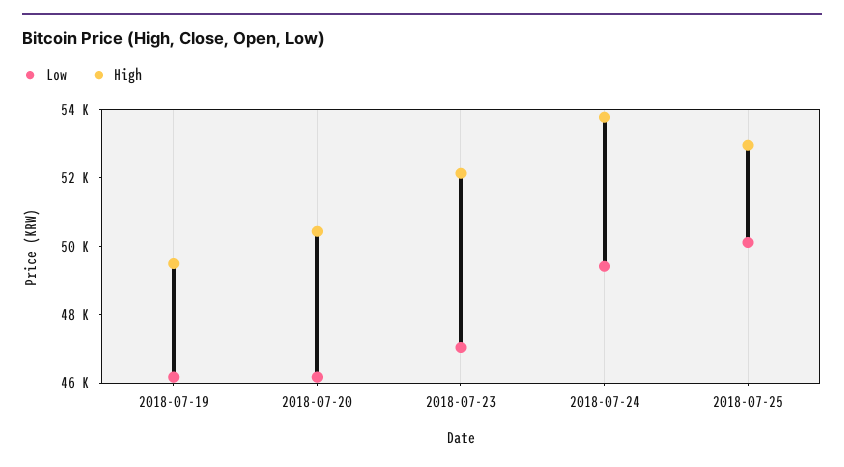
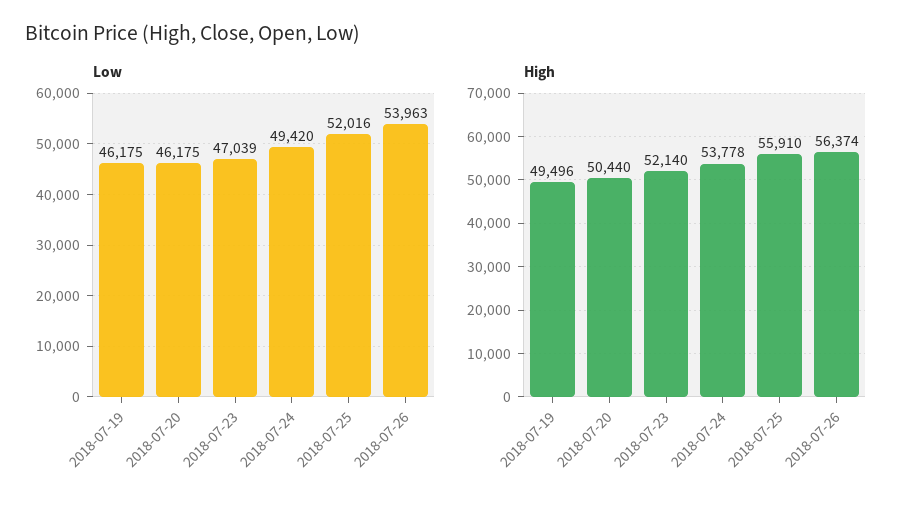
Low, 2018-07-25: 50000 -> 52016
High, 2018-07-25: 53000 -> 55910
Low, 2018-07-26: none -> 53963
High, 2018-07-26: none -> 56374

